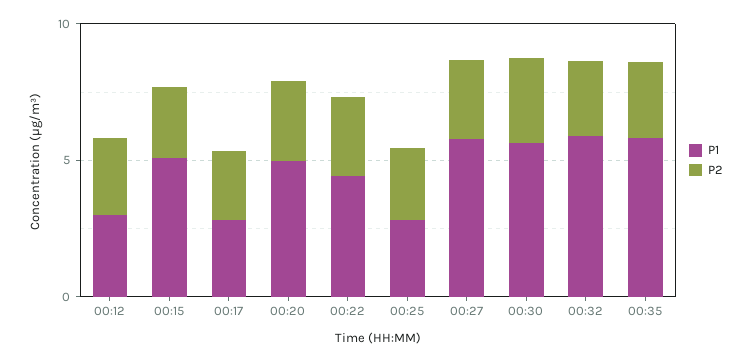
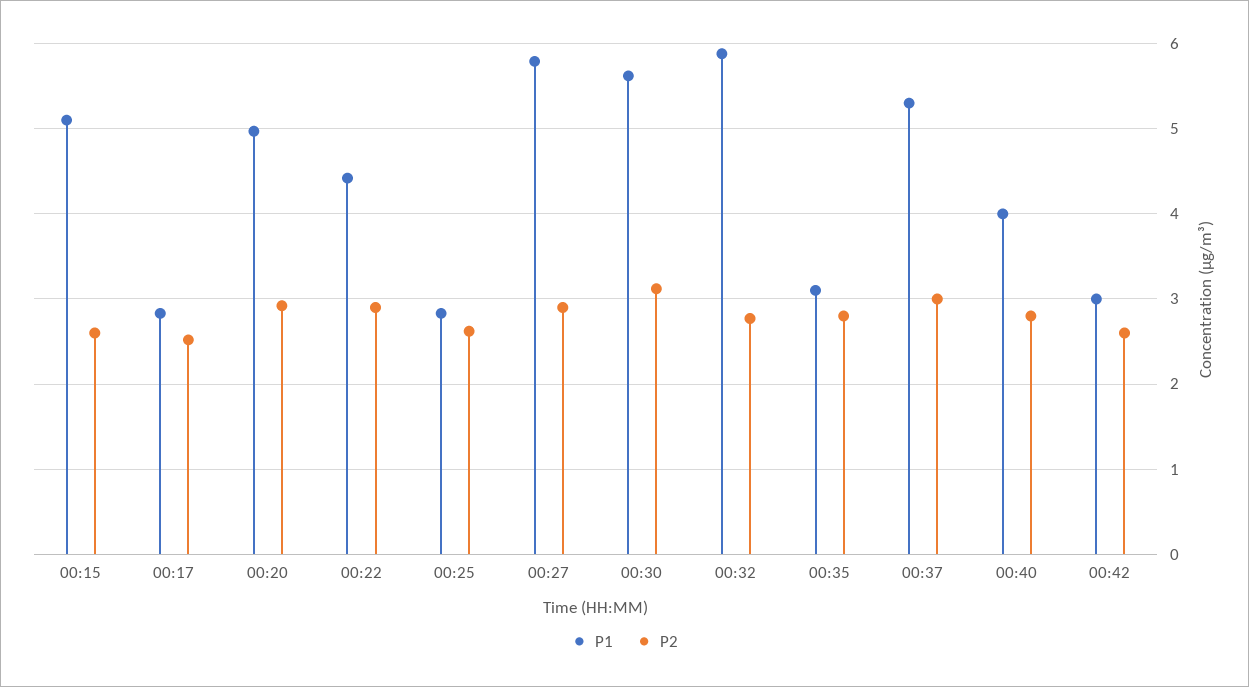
P1, 00:12: 3 -> none
P2, 00:12: 3 -> none
P1, 00:35: 6 -> 3.1
P1, 00:37: none -> 5.3
P2, 00:37: none -> 3
P1, 00:40: none -> 4
P2, 00:40: none -> 2.8
P1, 00:42: none -> 3
P2, 00:42: none -> 2.6

